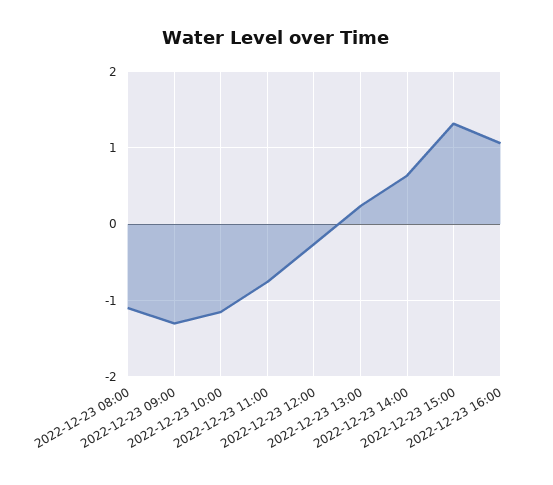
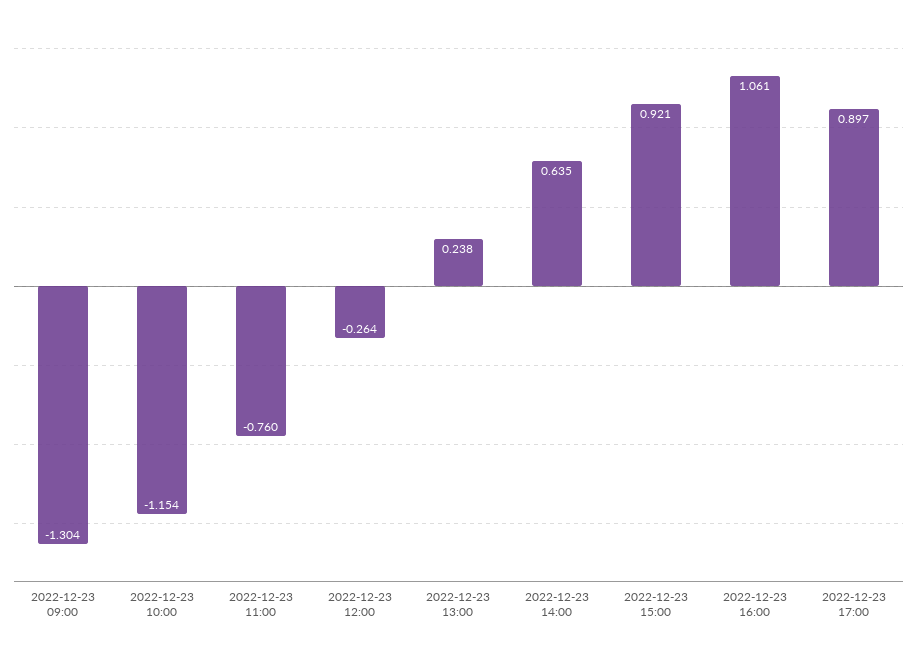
2022-12-23 08:00: -1.1 -> none
2022-12-23 15:00: 1.3 -> 0.921
2022-12-23 17:00: none -> 0.897

